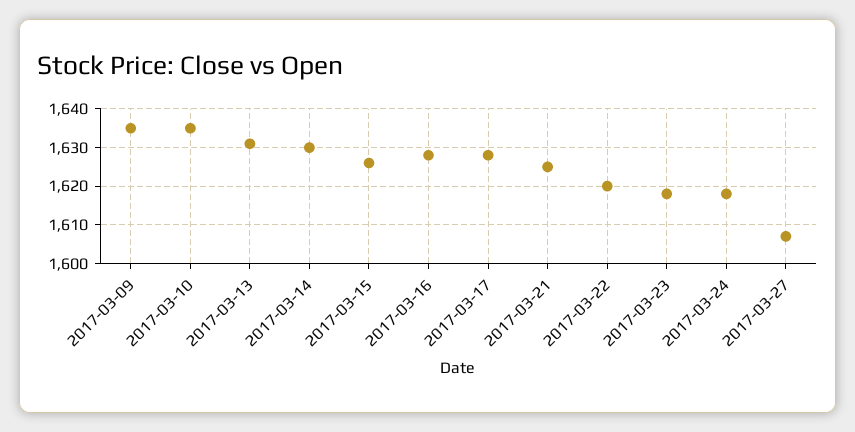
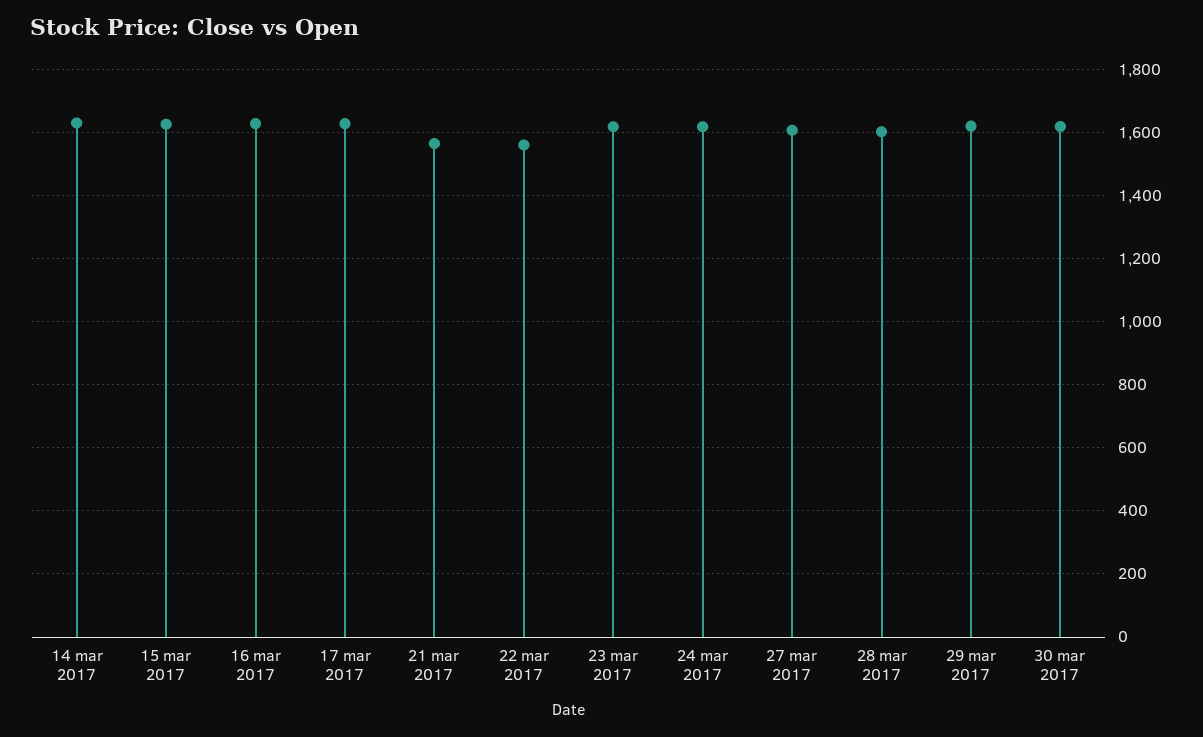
2017-03-09: 1635 -> none
2017-03-10: 1635 -> none
2017-03-13: 1630 -> none
2017-03-21: 1625 -> 1560
2017-03-22: 1620 -> 1560
28 mar 2017: none -> 1600
29 mar 2017: none -> 1620
30 mar 2017: none -> 1620

